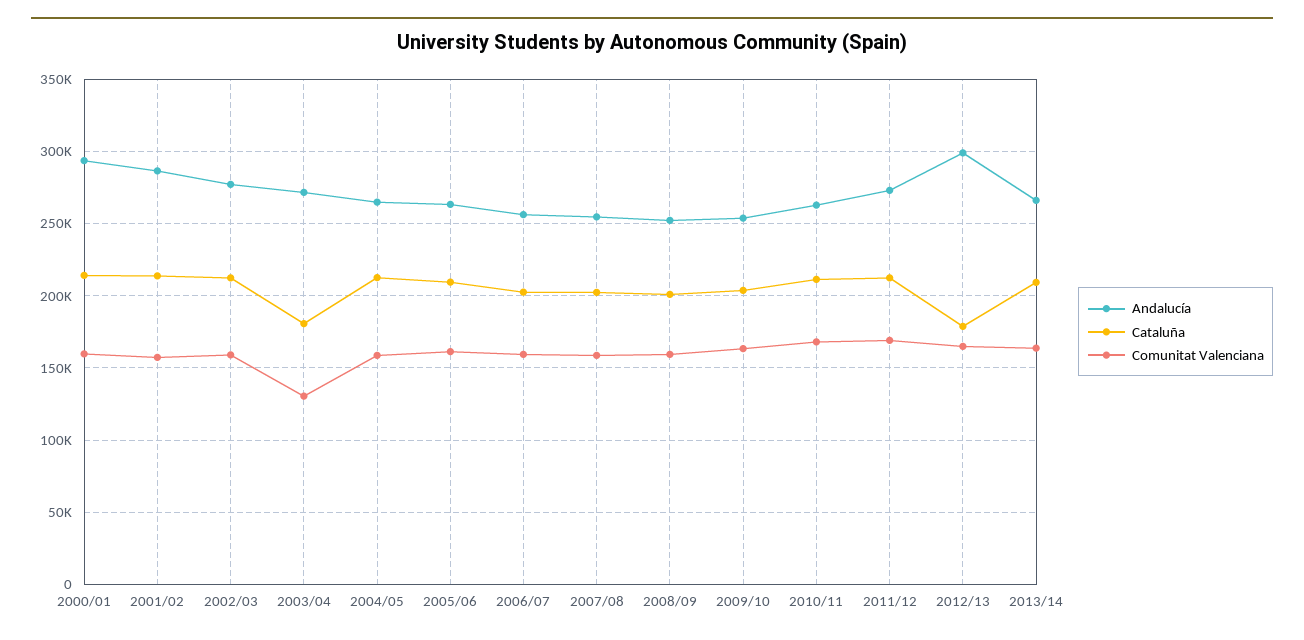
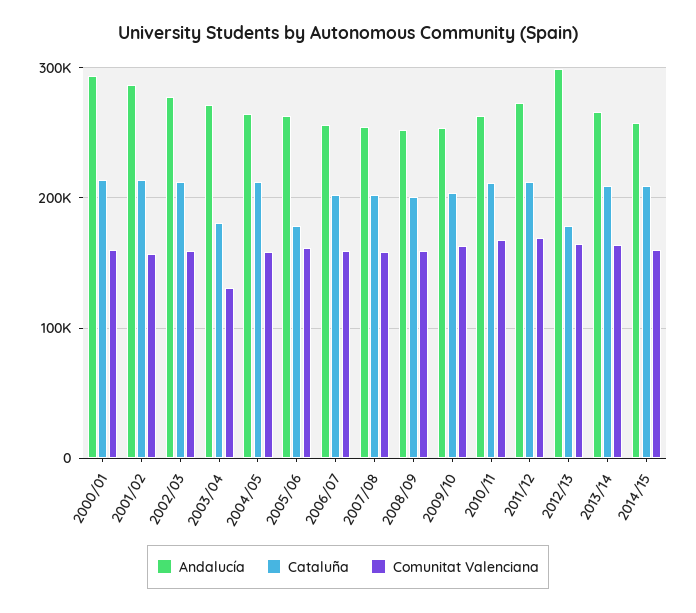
Cataluña, 2005/06: 210000 -> 180000
Andalucía, 2014/15: none -> 260000
Cataluña, 2014/15: none -> 210000
Comunitat Valenciana, 2014/15: none -> 160000

